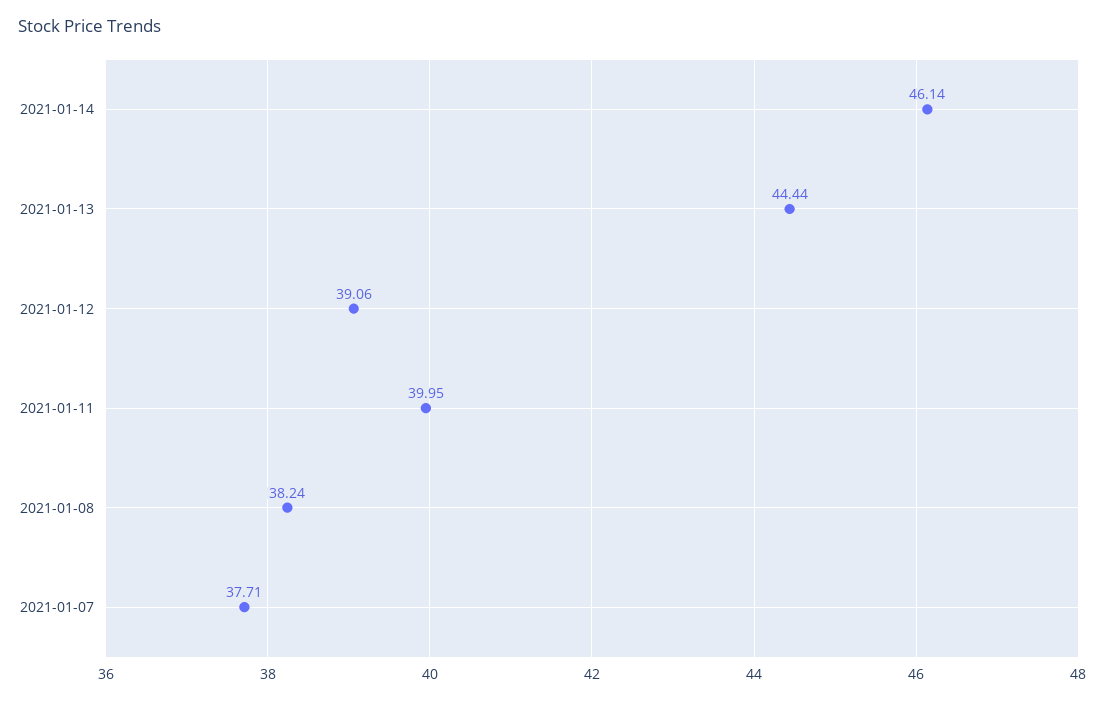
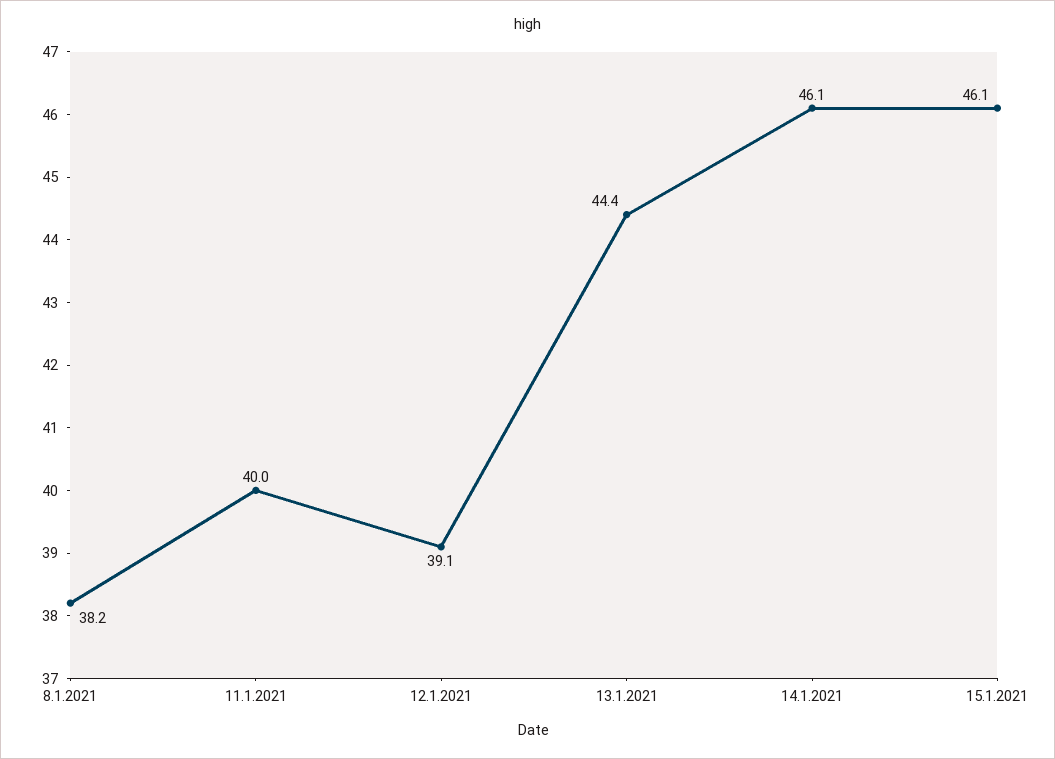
2021-01-07: 37.71 -> none
15.1.2021: none -> 46.1

